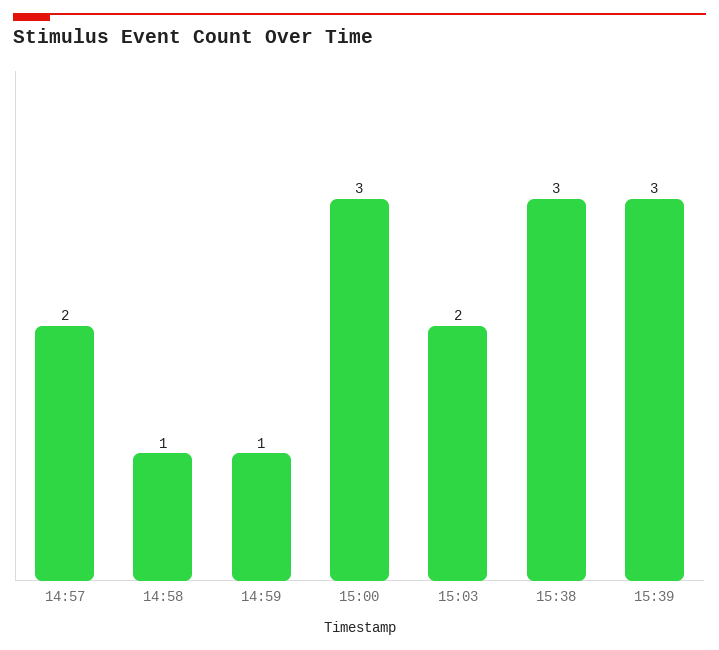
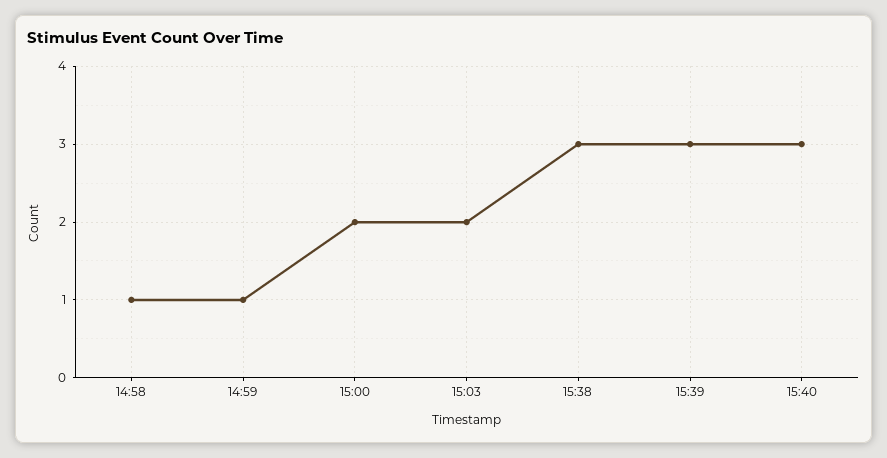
14:57: 2 -> none
15:00: 3 -> 2
15:40: none -> 3

